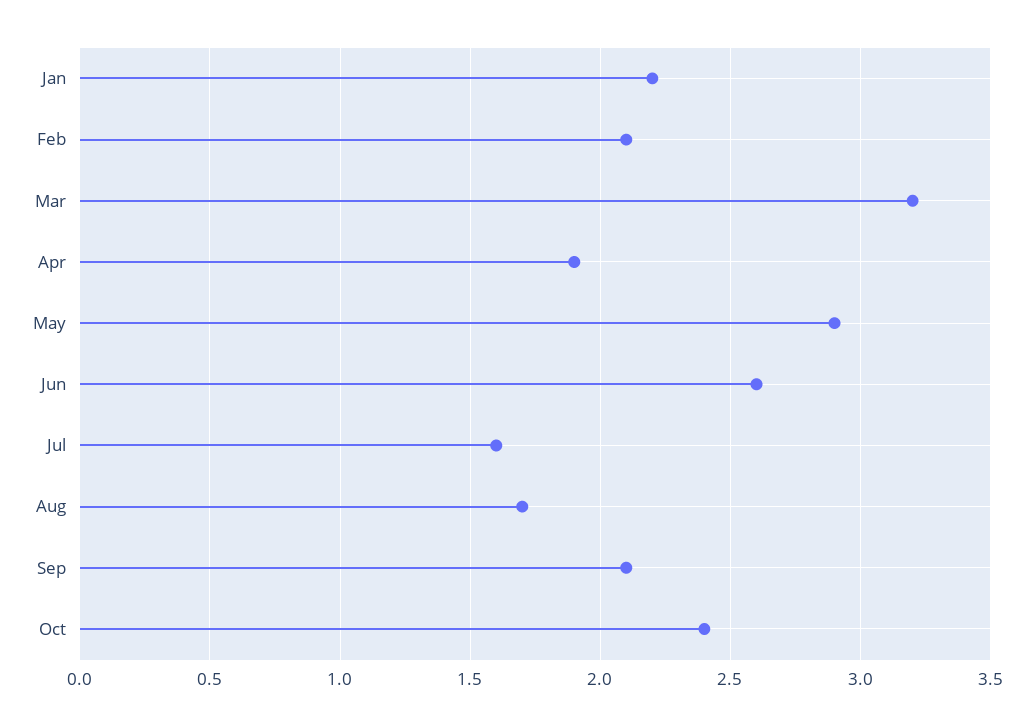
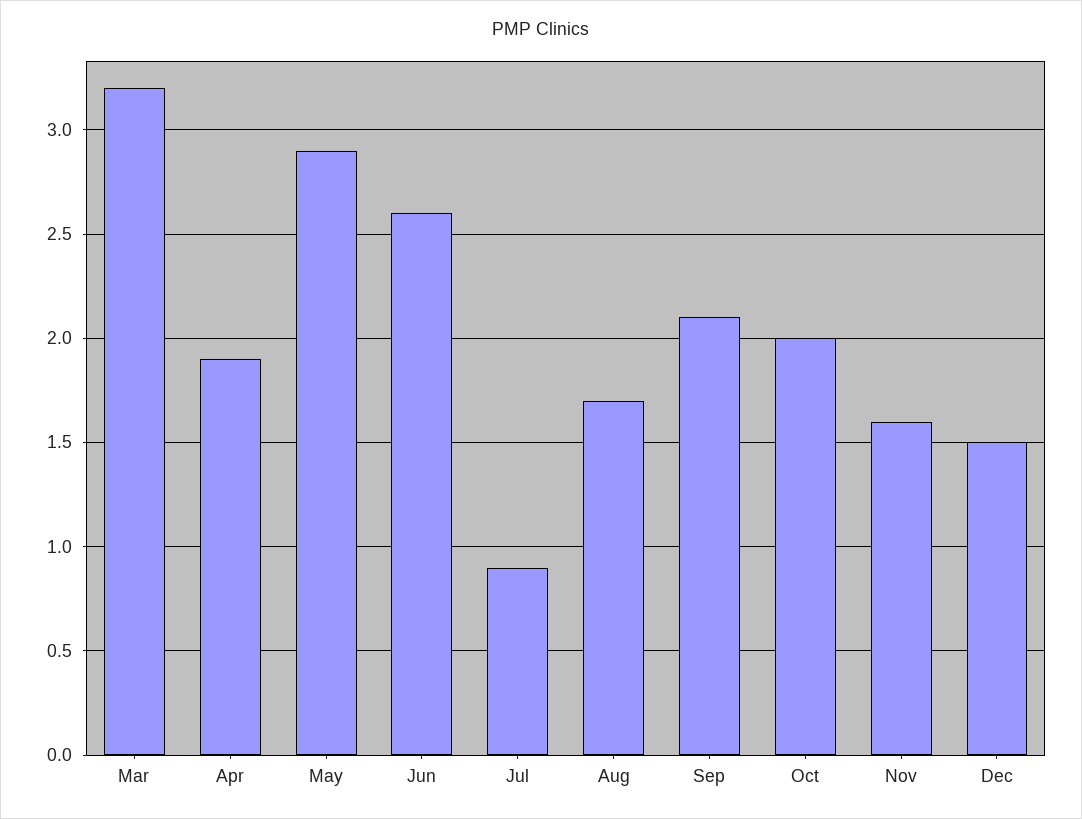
Jan: 2.2 -> none
Feb: 2.1 -> none
Jul: 1.6 -> 0.9
Oct: 2.4 -> 2
Nov: none -> 1.6
Dec: none -> 1.5

